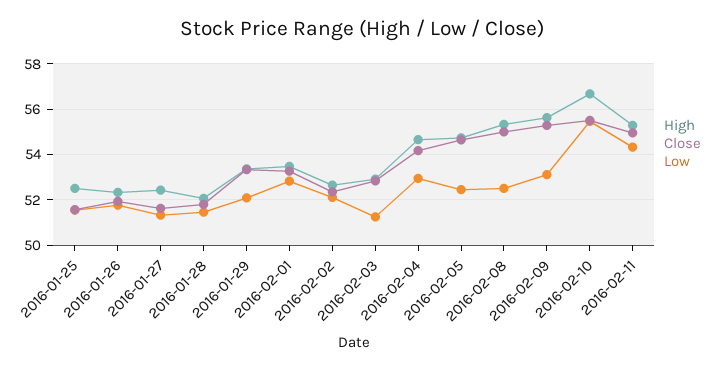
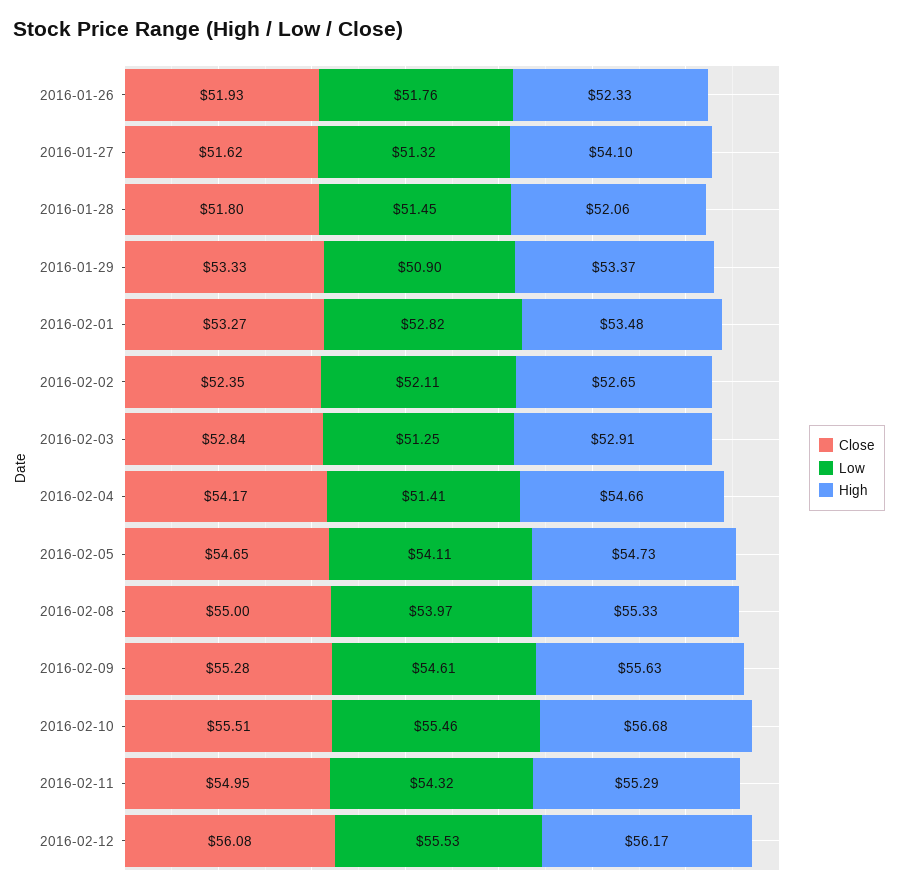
High, 2016-01-25: 52.5 -> none
Close, 2016-01-25: 51.5 -> none
Low, 2016-01-25: 51.5 -> none
High, 2016-01-27: 52.5 -> 54.1
Low, 2016-01-29: 52 -> 50.9
Low, 2016-02-04: 53 -> 51.41
Low, 2016-02-05: 52.5 -> 54.11
Low, 2016-02-08: 52.5 -> 53.97
Low, 2016-02-09: 53 -> 54.61
Close, 2016-02-12: none -> 56.08
Low, 2016-02-12: none -> 55.53
High, 2016-02-12: none -> 56.17

